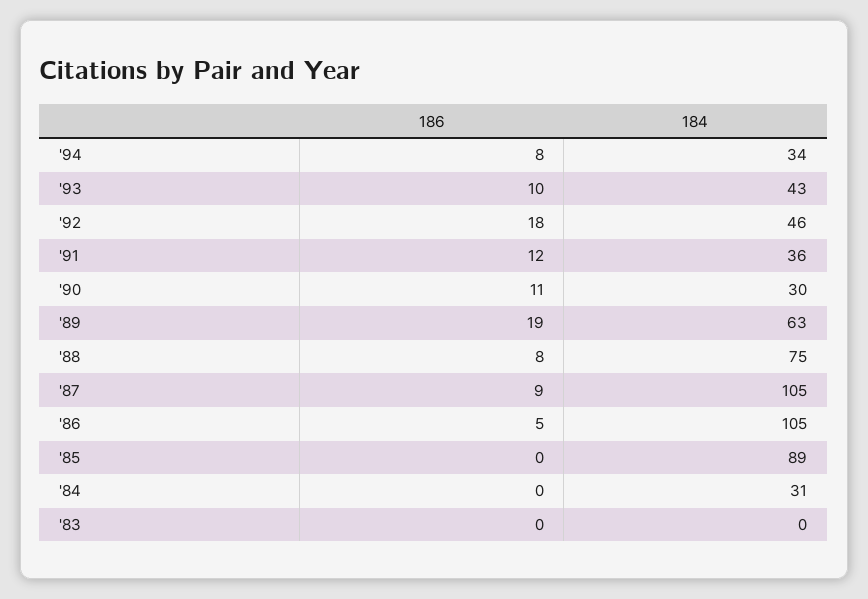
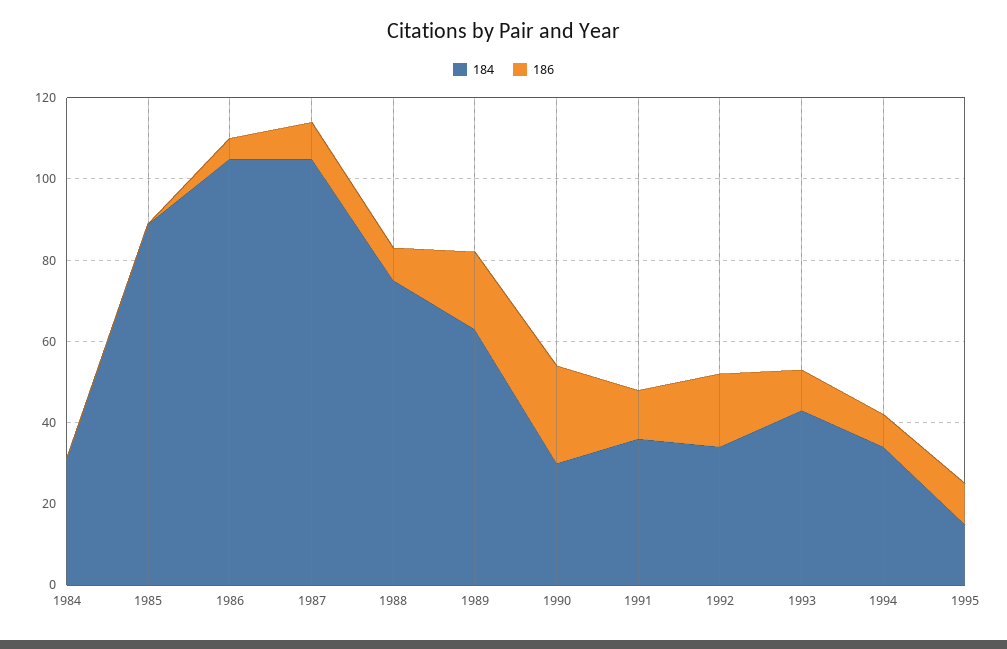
184, '92: 46 -> 35
186, '90: 11 -> 25
186, '83: 0 -> none
184, '83: 0 -> none
184, 1995: none -> 15
186, 1995: none -> 10

